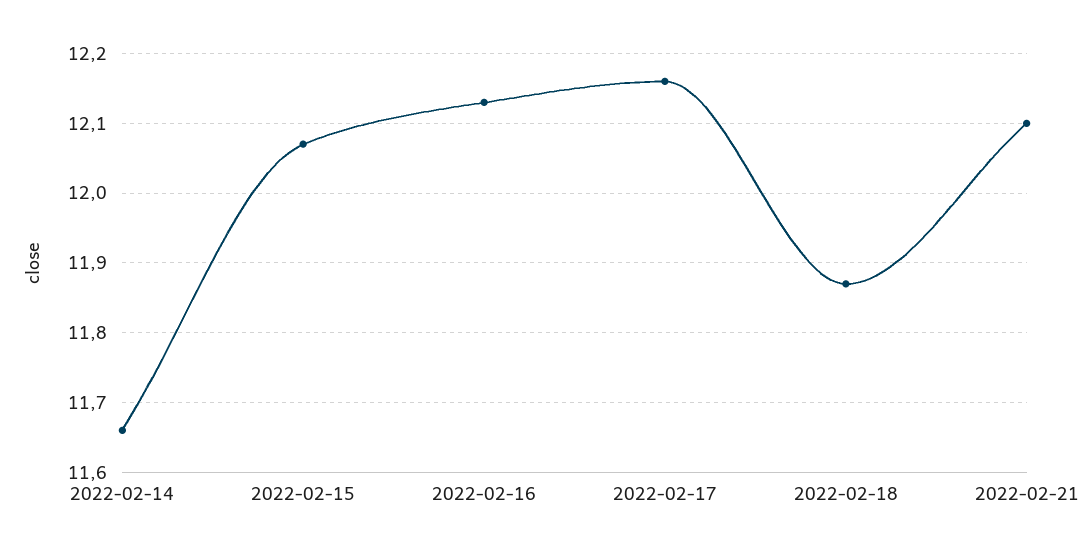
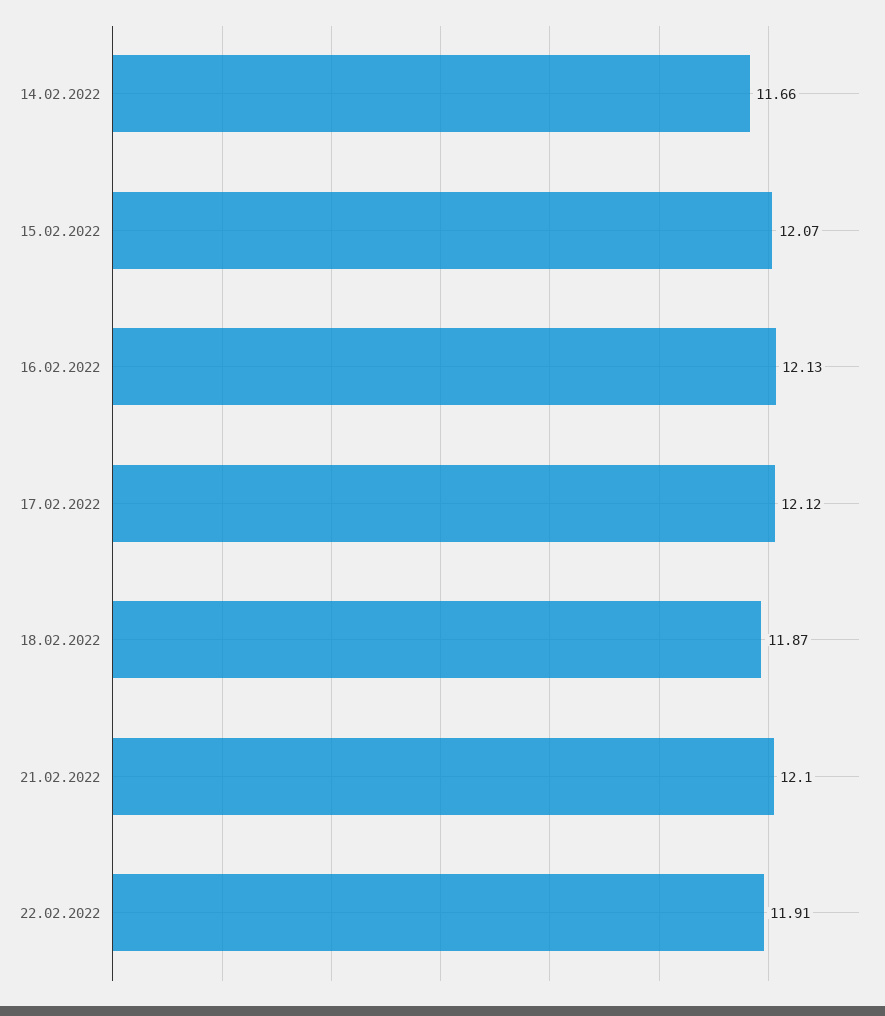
2022-02-17: 12.16 -> 12.12
22.02.2022: none -> 11.91

